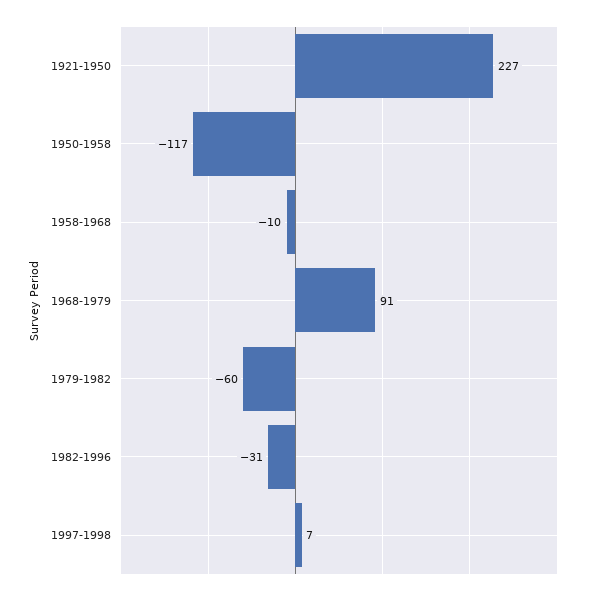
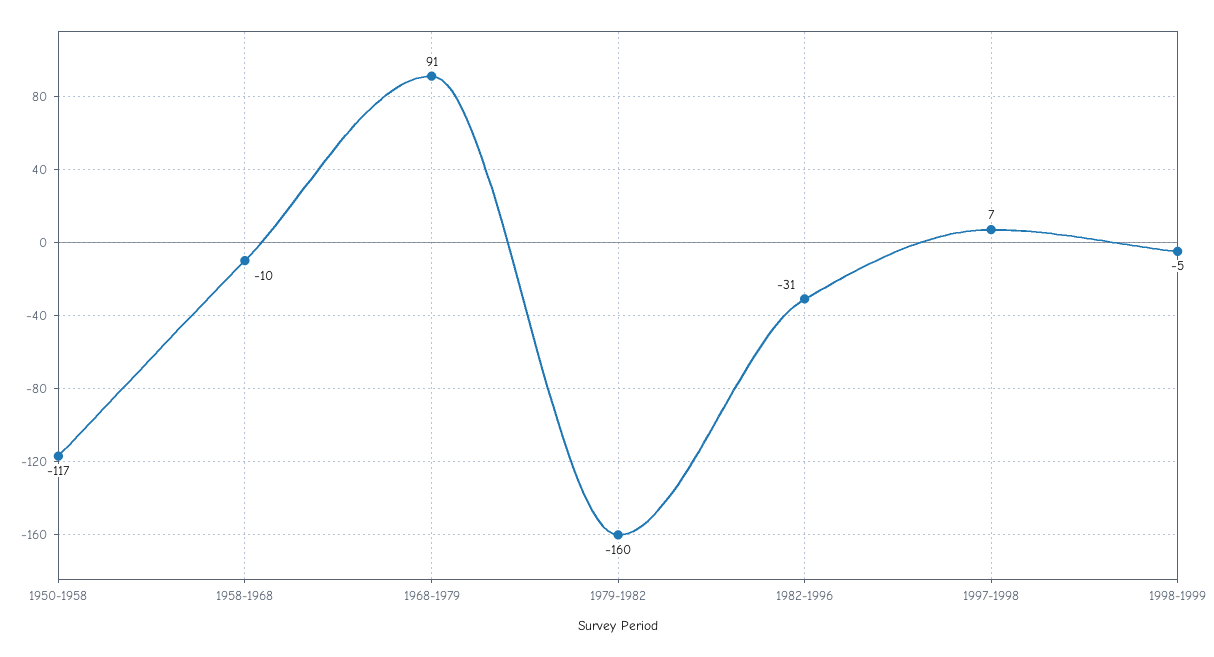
1921-1950: 227 -> none
1979-1982: -60 -> -160
1998-1999: none -> -5

